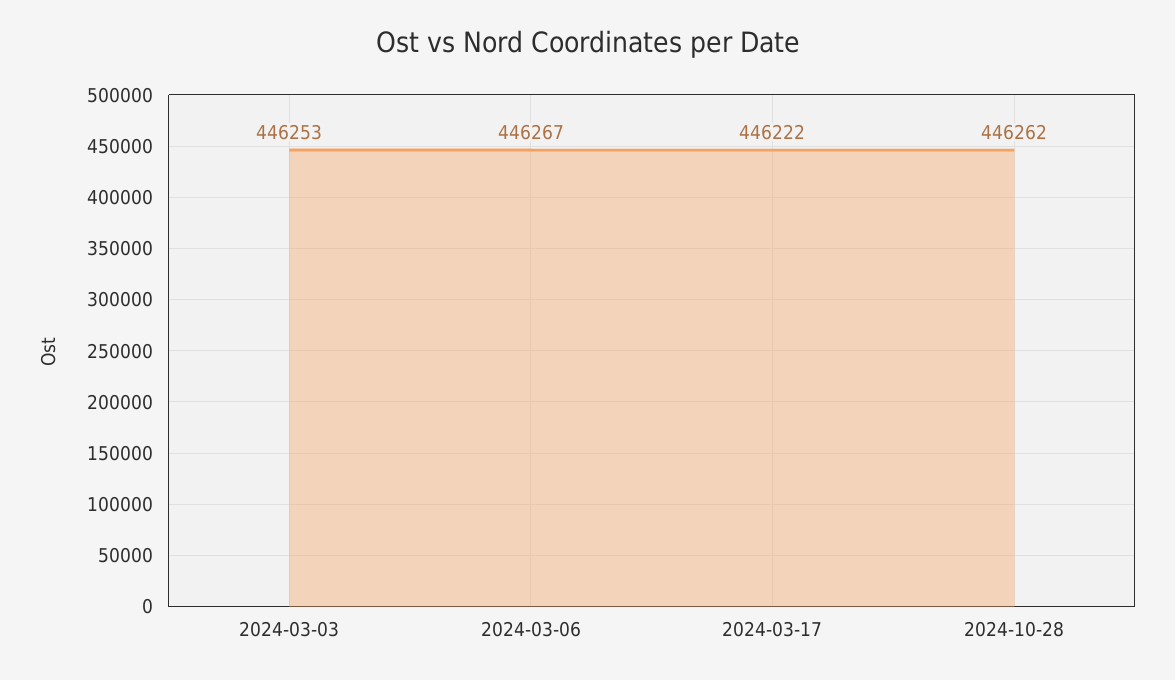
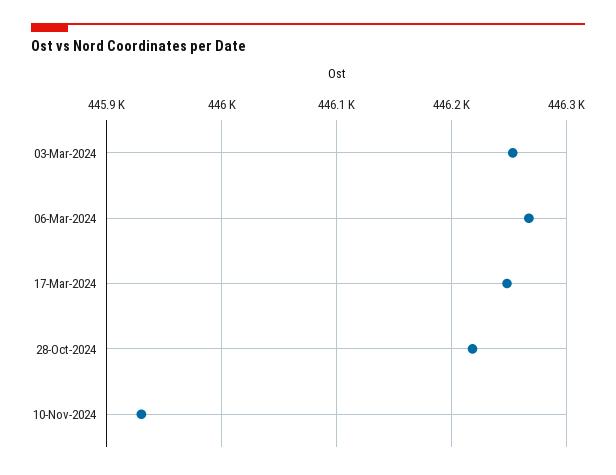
2024-03-17: 446222 -> 446250
2024-10-28: 446262 -> 446220
10-Nov-2024: none -> 445930

